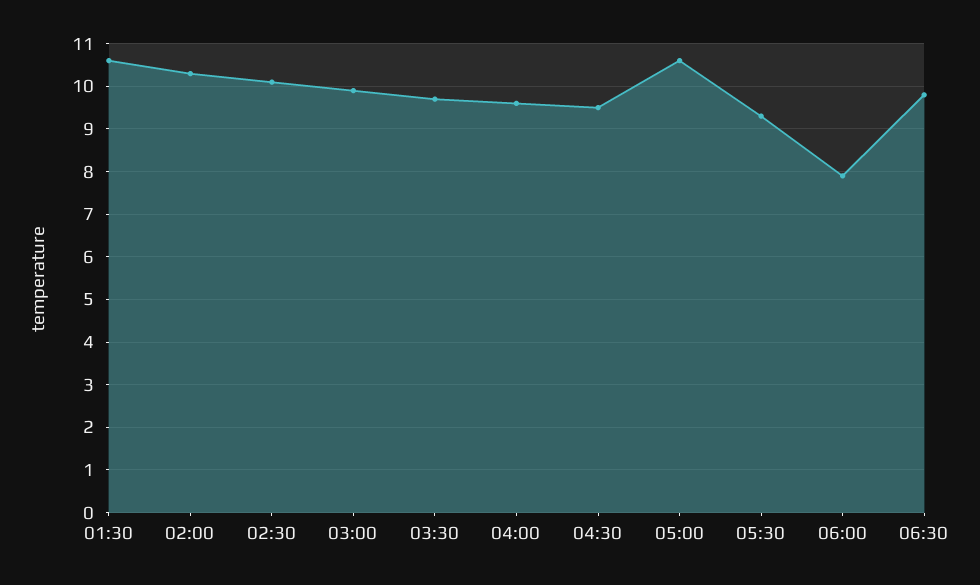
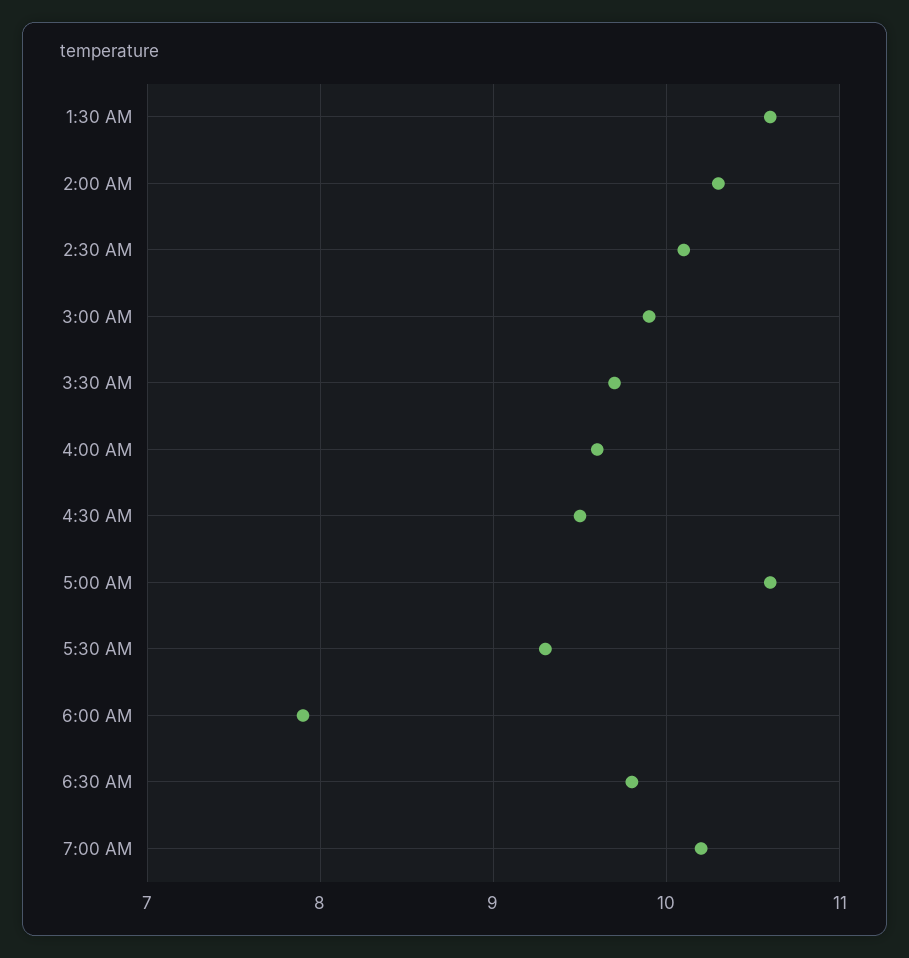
7:00 AM: none -> 10.2

